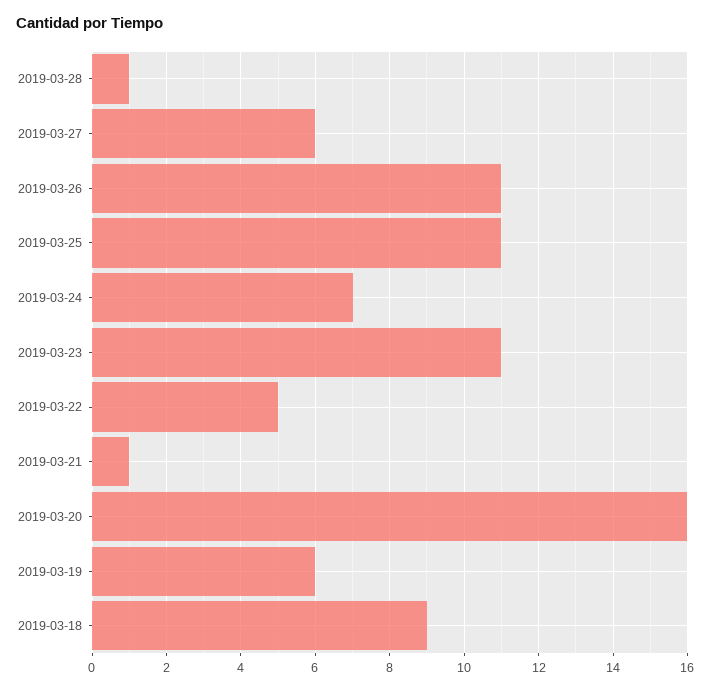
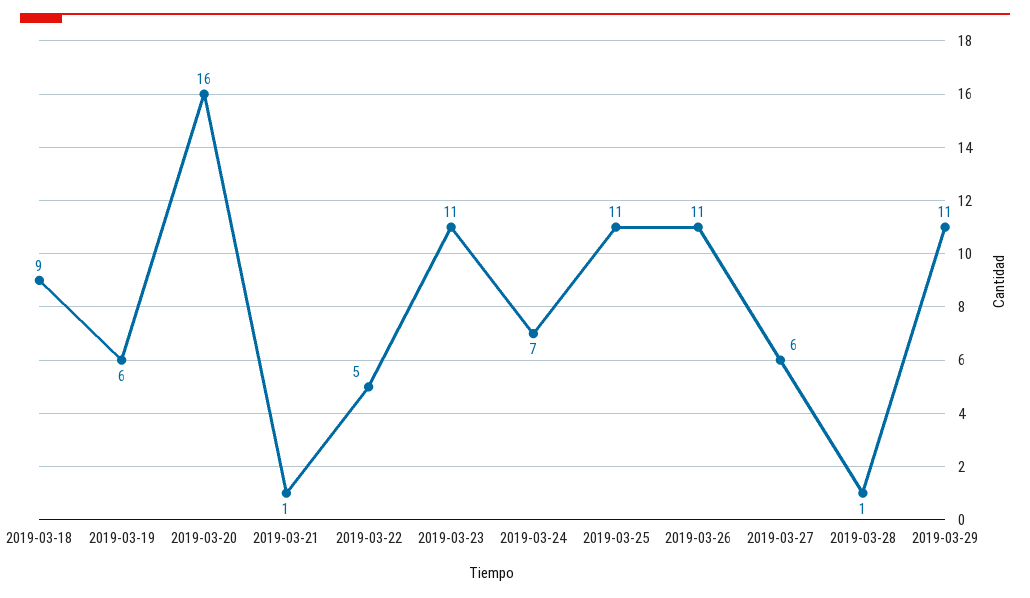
2019-03-29: none -> 11

